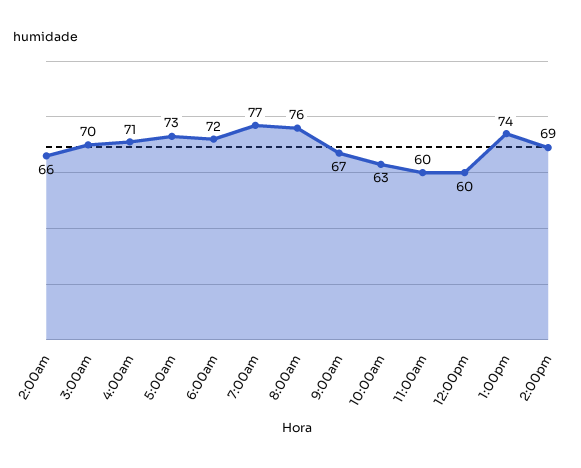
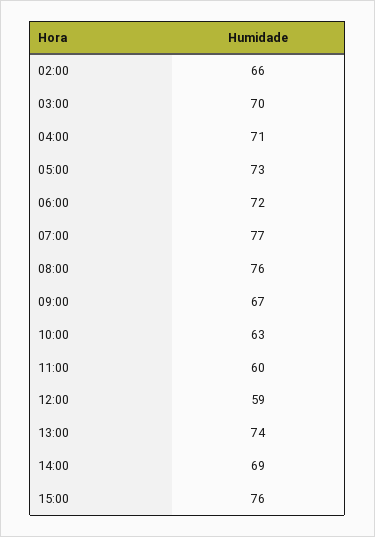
12:00pm: 60 -> 59
15:00: none -> 76

